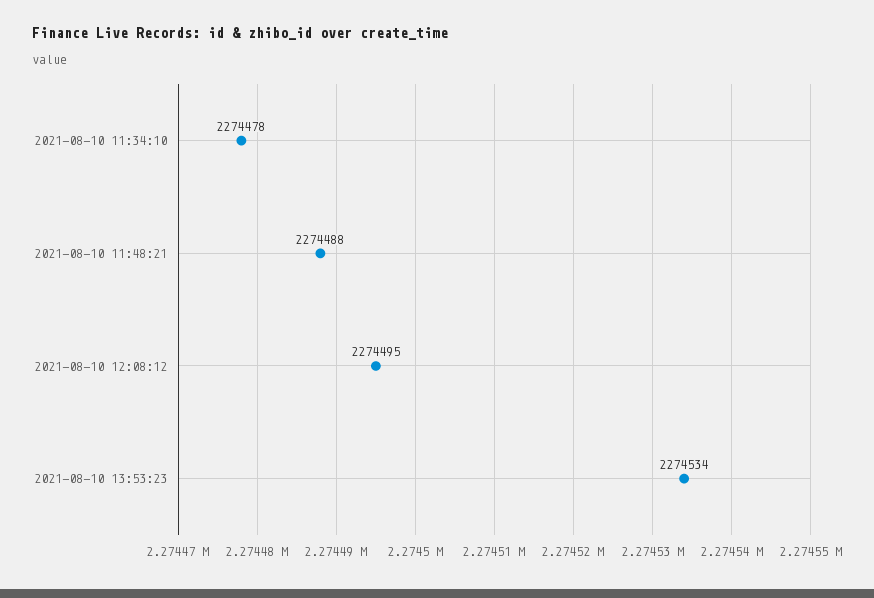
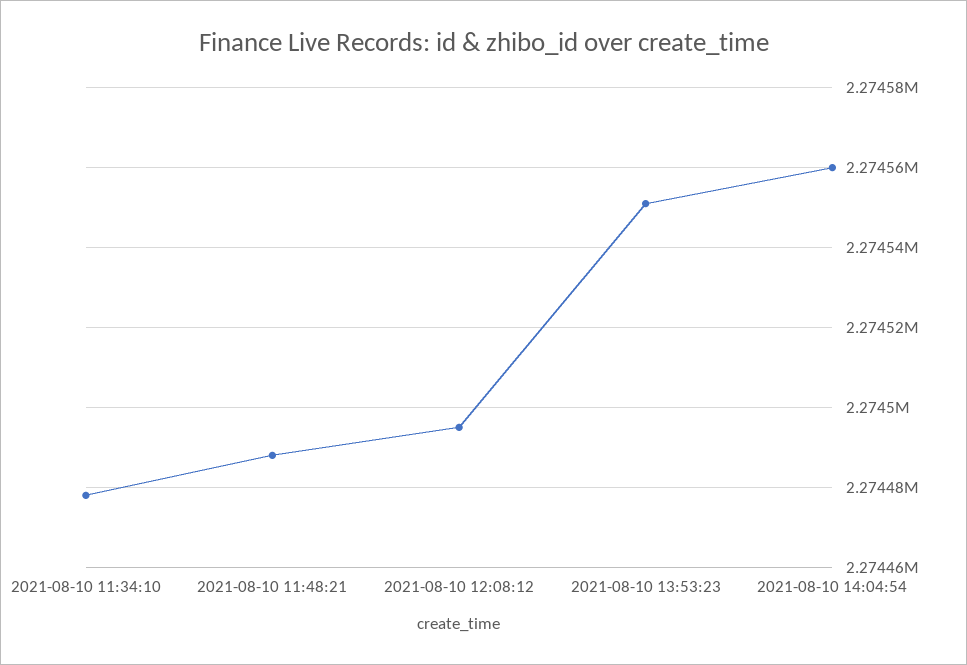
2021-08-10 13:53:23: 2274534 -> 2274550
2021-08-10 14:04:54: none -> 2274560

